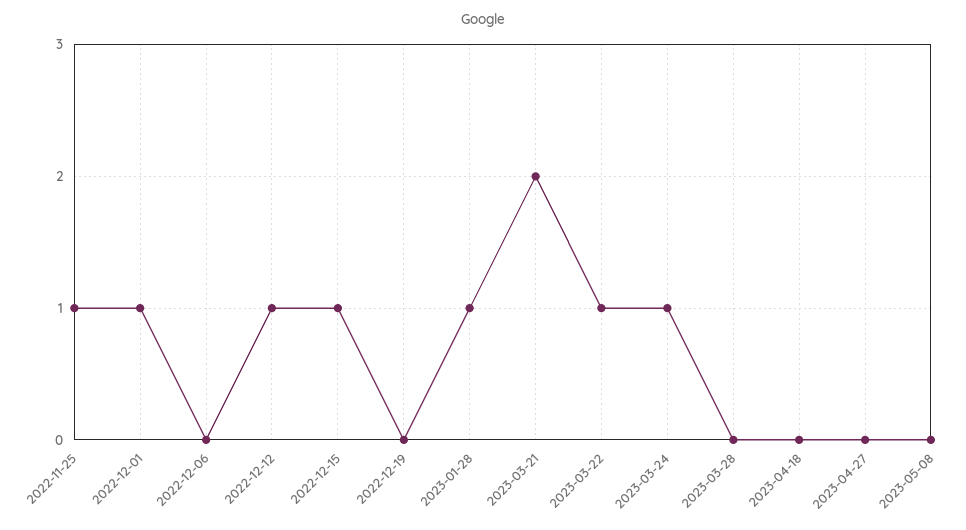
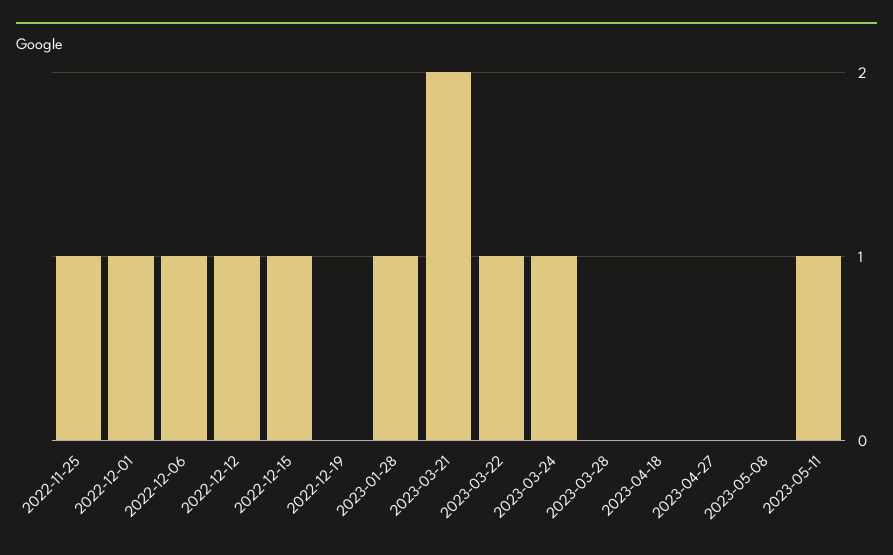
2022-12-06: 0 -> 1
2023-05-11: none -> 1

